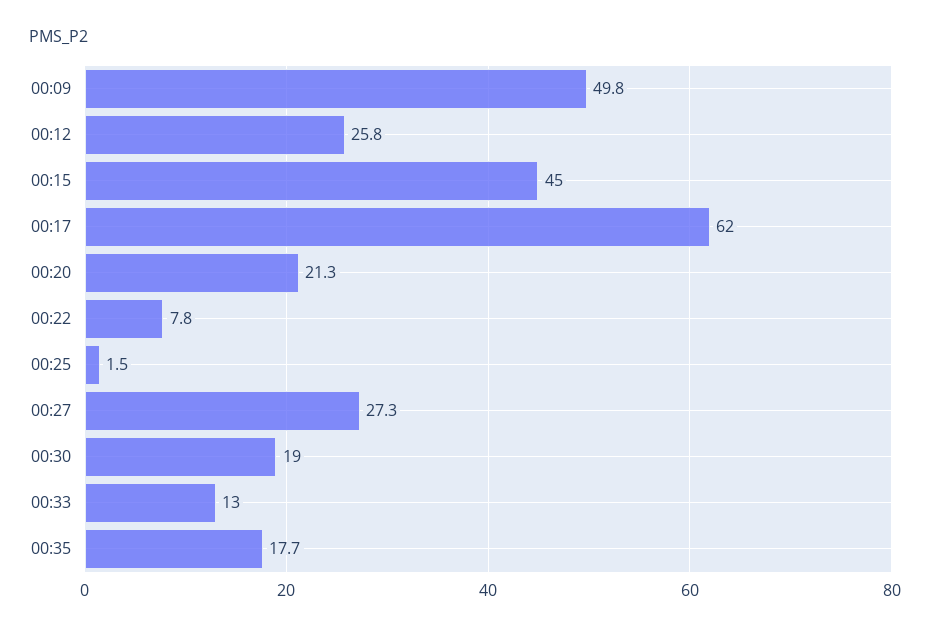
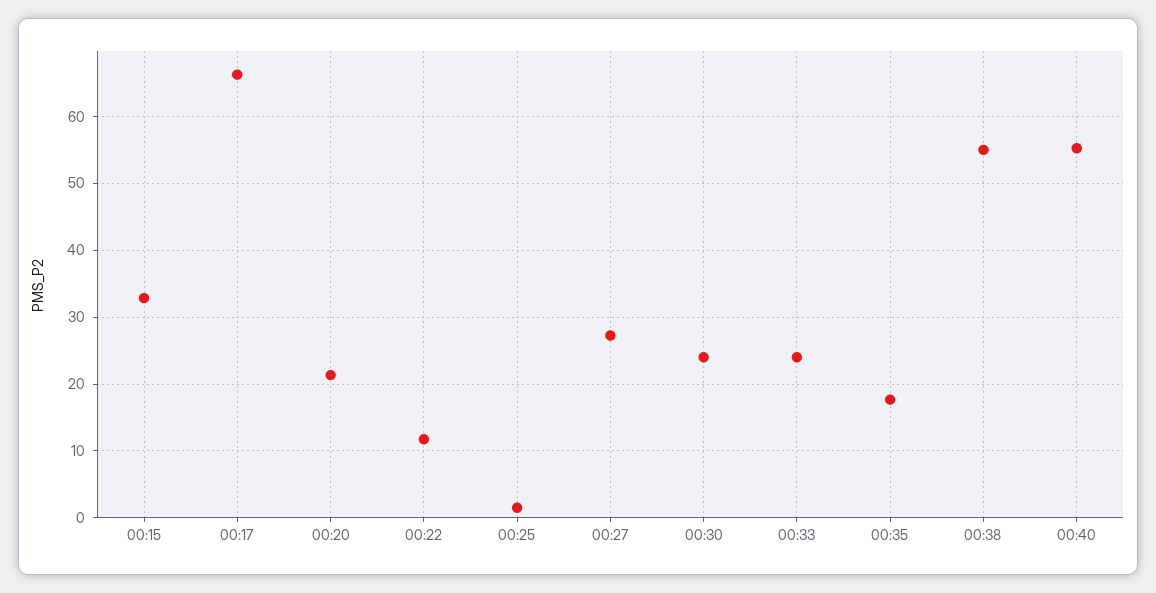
00:09: 49.8 -> none
00:12: 25.8 -> none
00:15: 45 -> 33
00:17: 62 -> 66
00:22: 7.8 -> 12
00:30: 19 -> 24
00:33: 13 -> 24
00:38: none -> 55
00:40: none -> 55

